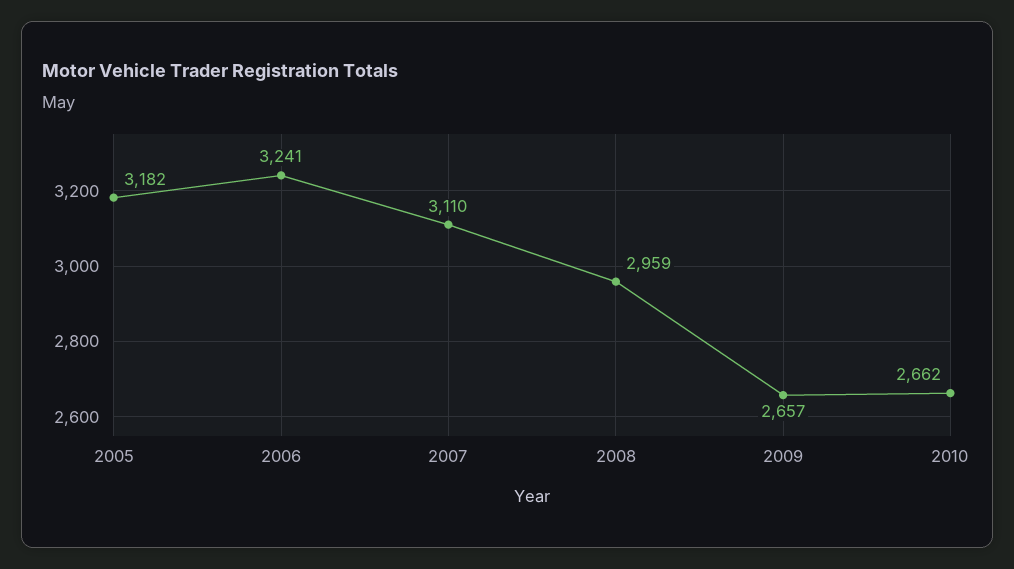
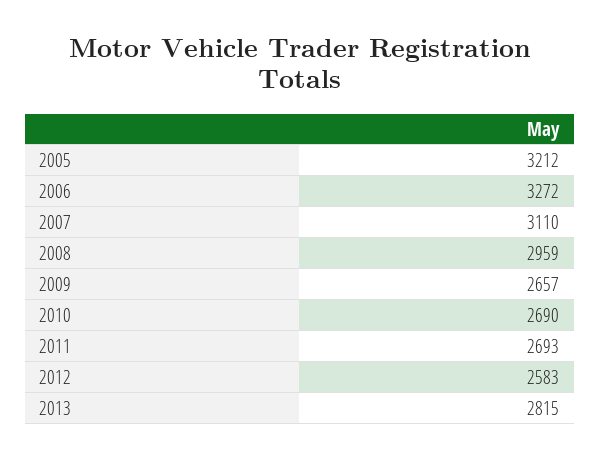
2005: 3182 -> 3212
2006: 3241 -> 3272
2010: 2662 -> 2690
2011: none -> 2693
2012: none -> 2583
2013: none -> 2815

